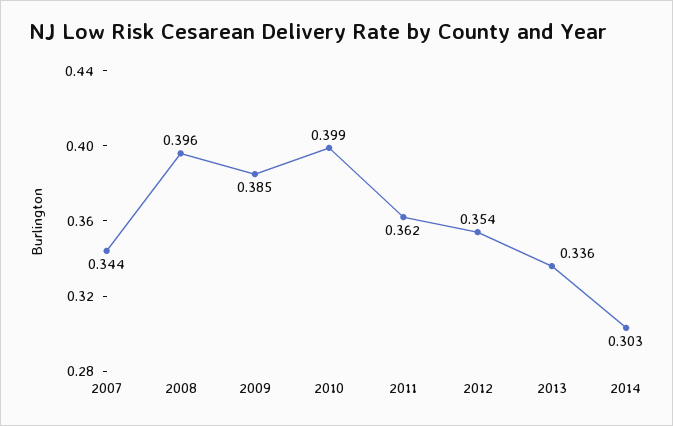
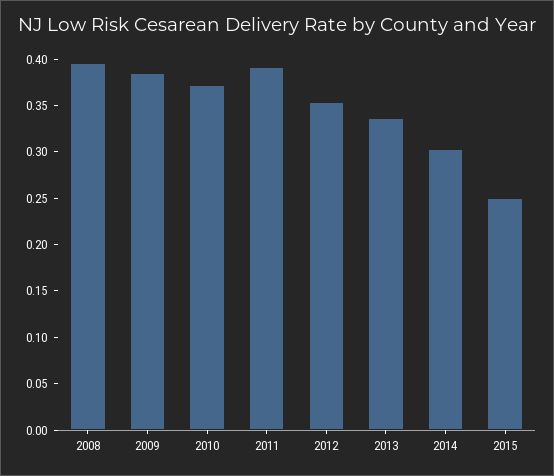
2007: 0.344 -> none
2010: 0.399 -> 0.37
2011: 0.362 -> 0.39
2015: none -> 0.25

